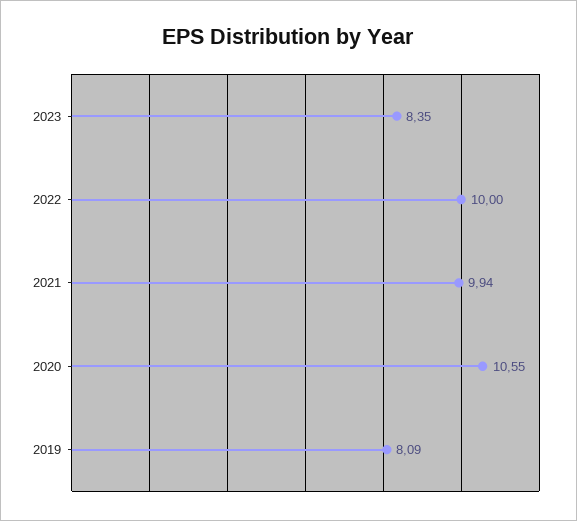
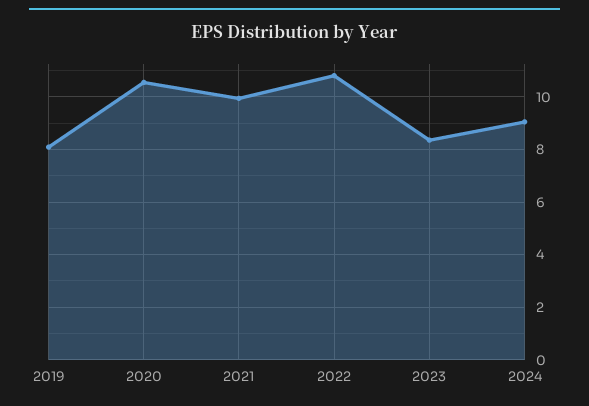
2022: 10 -> 10.75
2024: none -> 9

